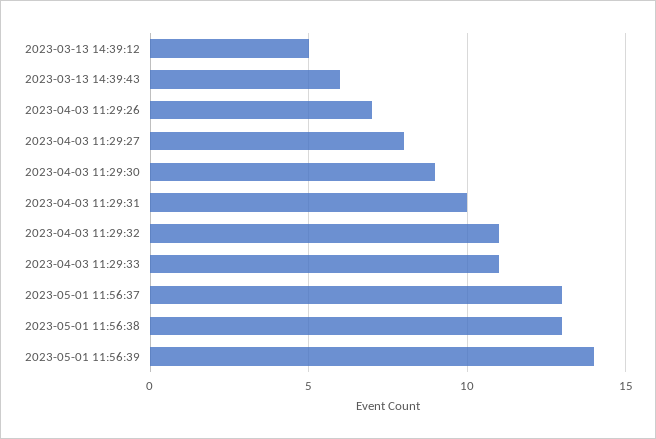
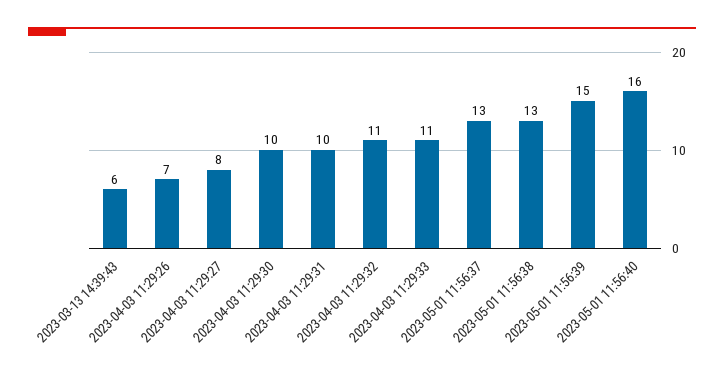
2023-03-13 14:39:12: 5 -> none
2023-04-03 11:29:30: 9 -> 10
2023-05-01 11:56:39: 14 -> 15
2023-05-01 11:56:40: none -> 16

